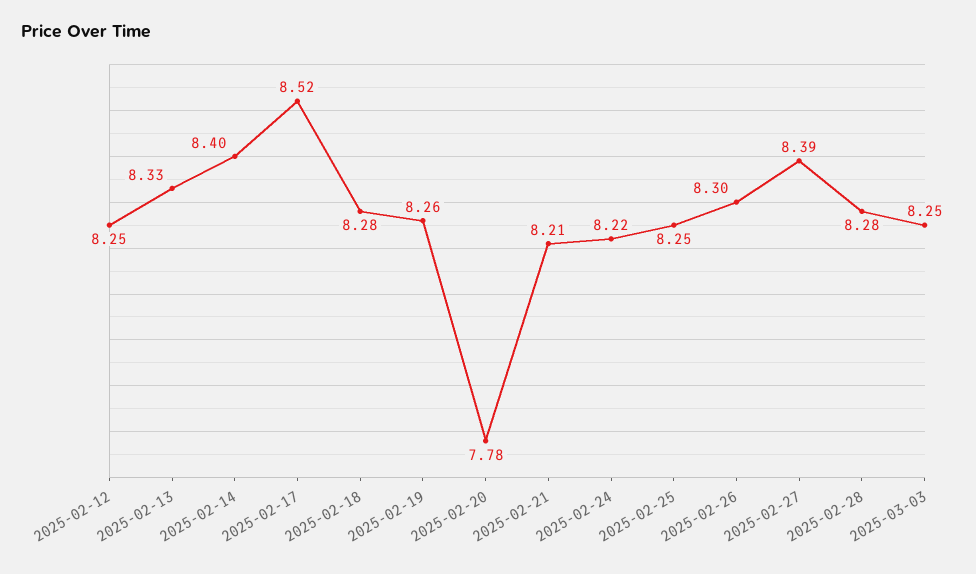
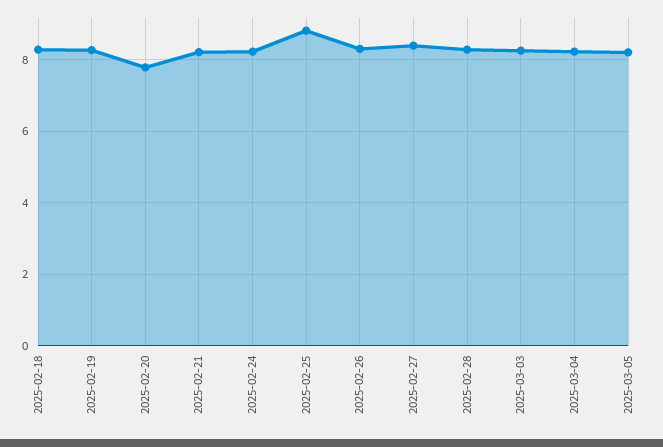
2025-02-12: 8.25 -> none
2025-02-13: 8.33 -> none
2025-02-14: 8.4 -> none
2025-02-17: 8.52 -> none
2025-02-25: 8.25 -> 8.8
2025-03-04: none -> 8.2
2025-03-05: none -> 8.2

